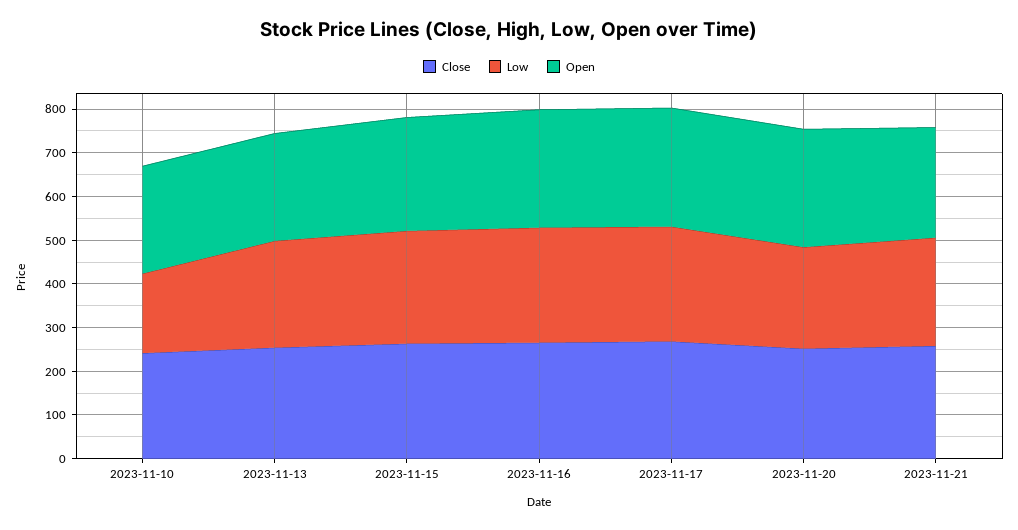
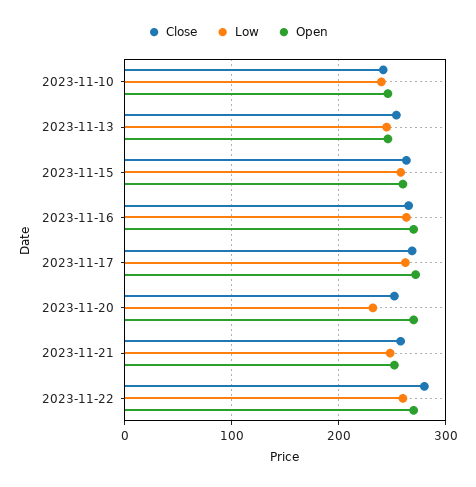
Low, 2023-11-10: 180 -> 240
Close, 2023-11-22: none -> 280
Low, 2023-11-22: none -> 260
Open, 2023-11-22: none -> 270

